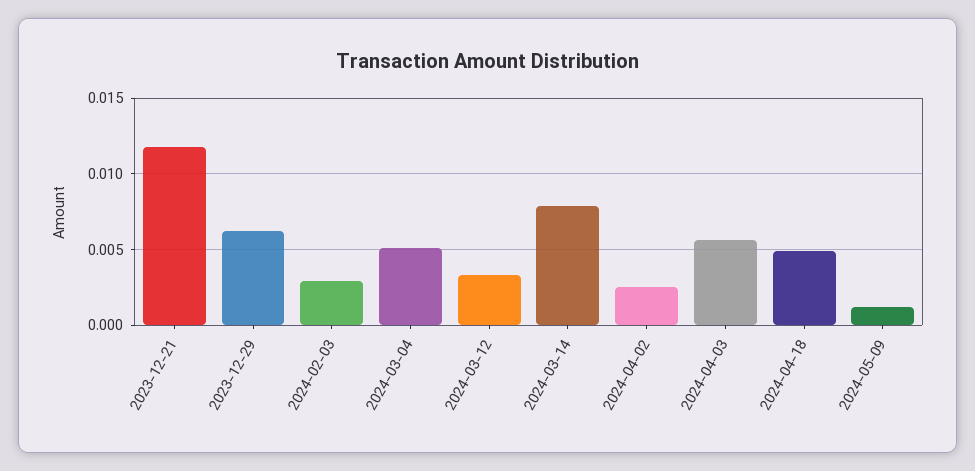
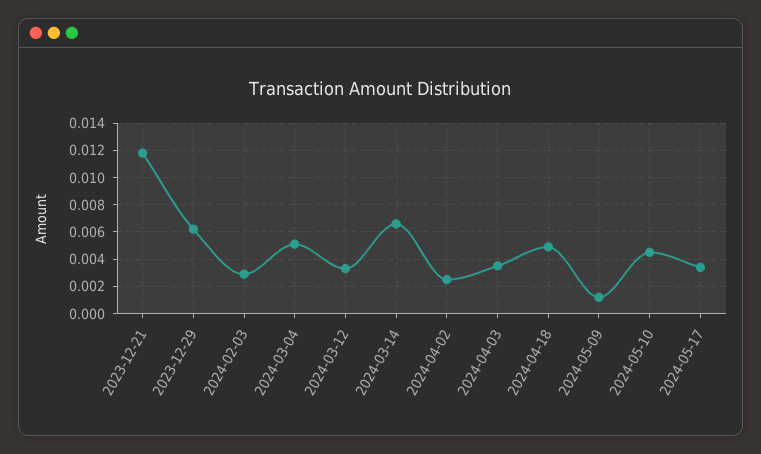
2024-03-14: 0.008 -> 0.0065
2024-04-03: 0.0055 -> 0.0035
2024-05-10: none -> 0.0045
2024-05-17: none -> 0.0035

